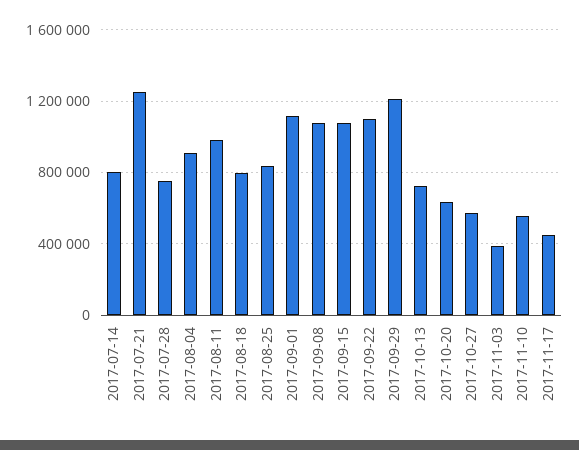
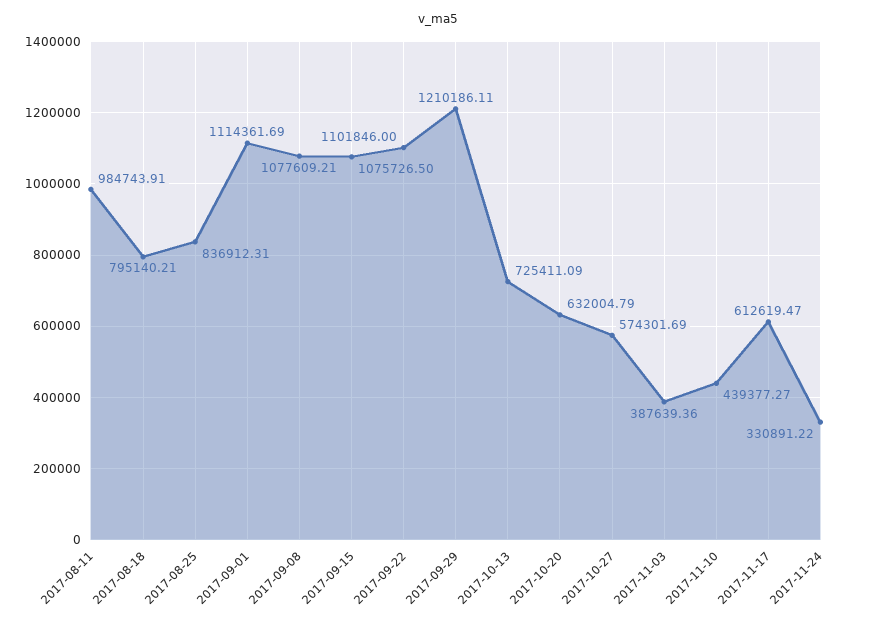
2017-07-14: 800000 -> none
2017-07-21: 1250000 -> none
2017-07-28: 750000 -> none
2017-08-04: 900000 -> none
2017-11-10: 550000 -> 439377.27
2017-11-17: 450000 -> 612619.47
2017-11-24: none -> 330891.22

